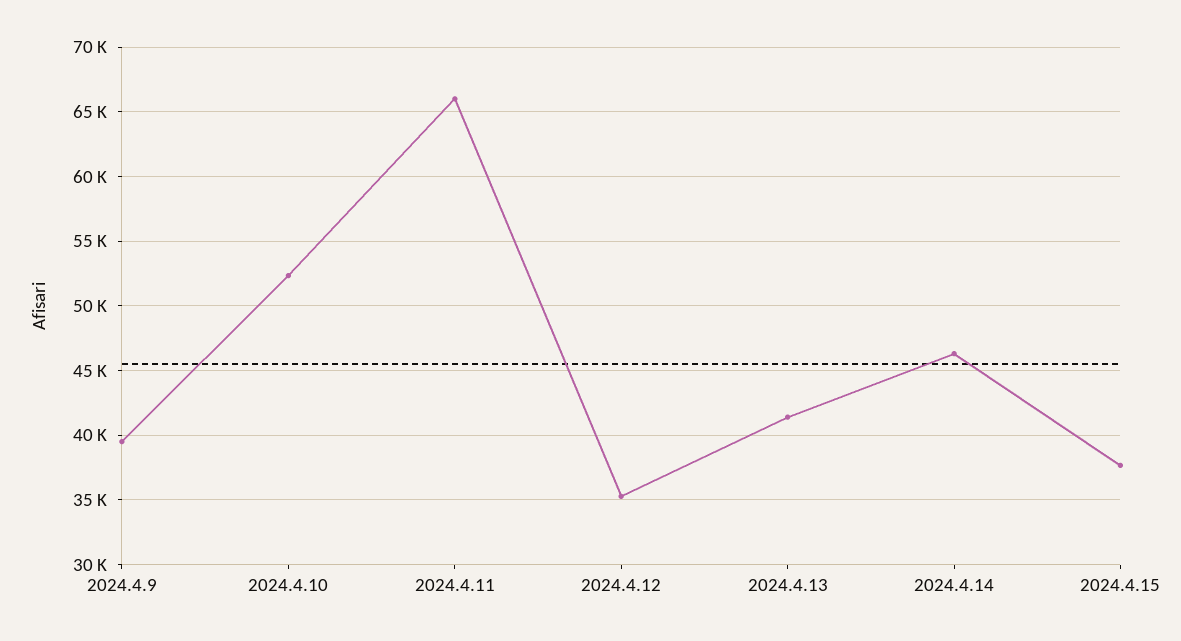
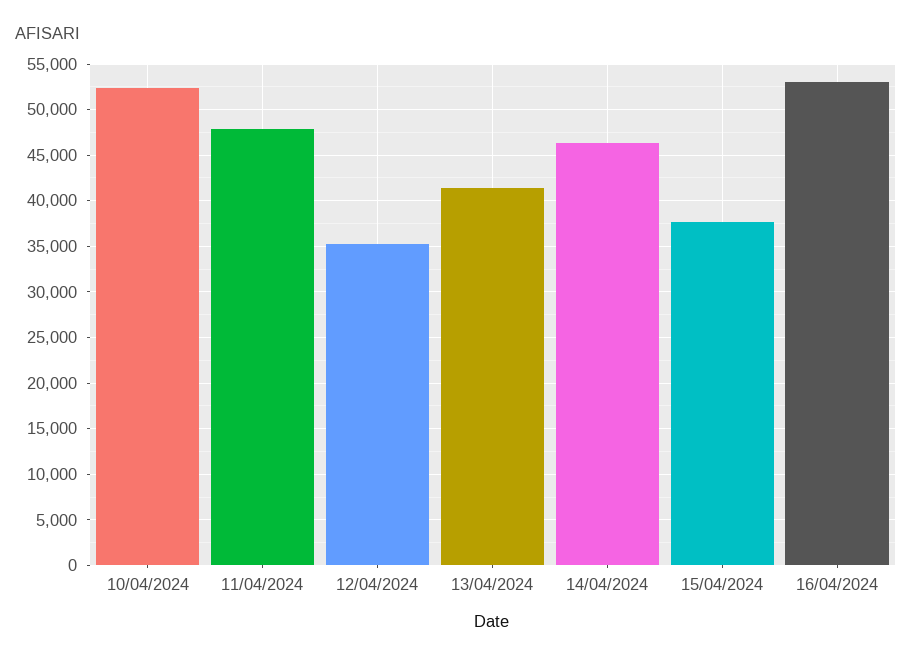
2024.4.9: 39500 -> none
2024.4.11: 66000 -> 48000
16/04/2024: none -> 53000

